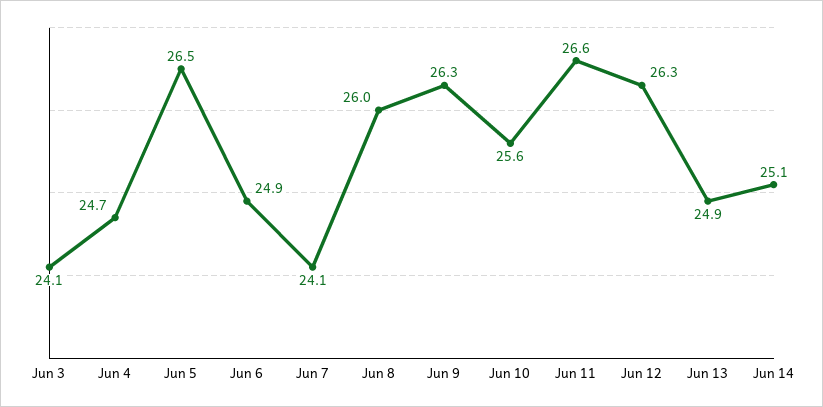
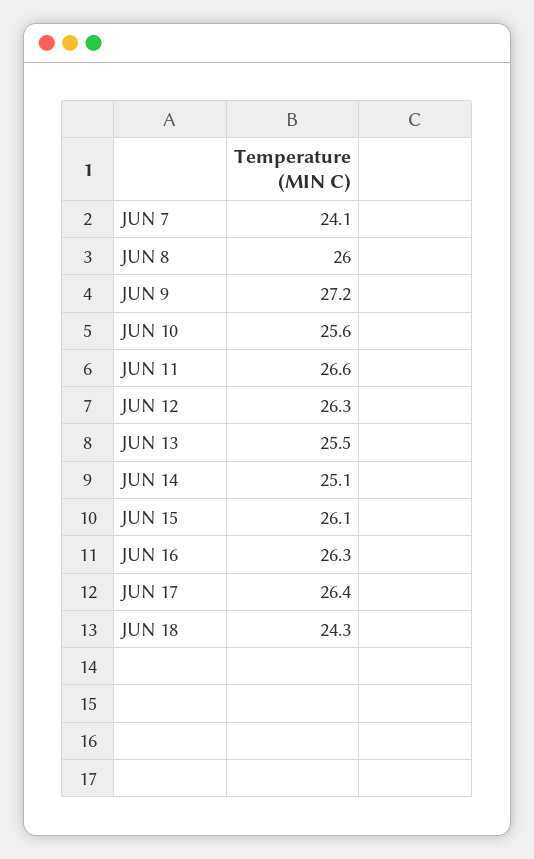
Jun 3: 24.1 -> none
Jun 4: 24.7 -> none
Jun 5: 26.5 -> none
Jun 6: 24.9 -> none
Jun 9: 26.3 -> 27.2
Jun 13: 24.9 -> 25.5
JUN 15: none -> 26.1
JUN 16: none -> 26.3
JUN 17: none -> 26.4
JUN 18: none -> 24.3

